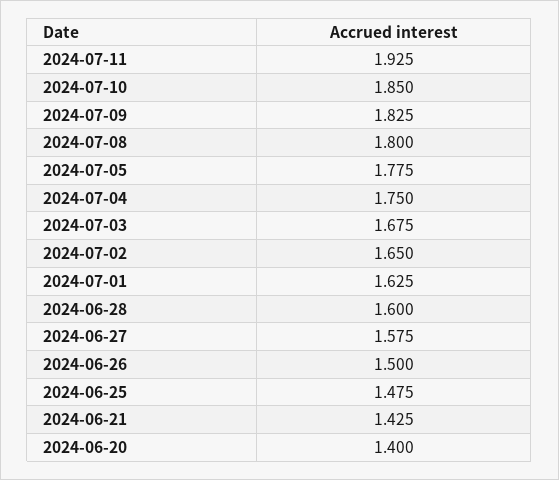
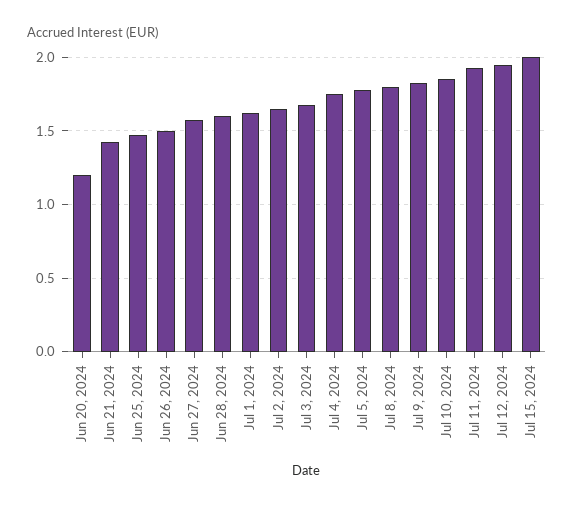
2024-06-20: 1.4 -> 1.2
Jul 12, 2024: none -> 1.95
Jul 15, 2024: none -> 2

